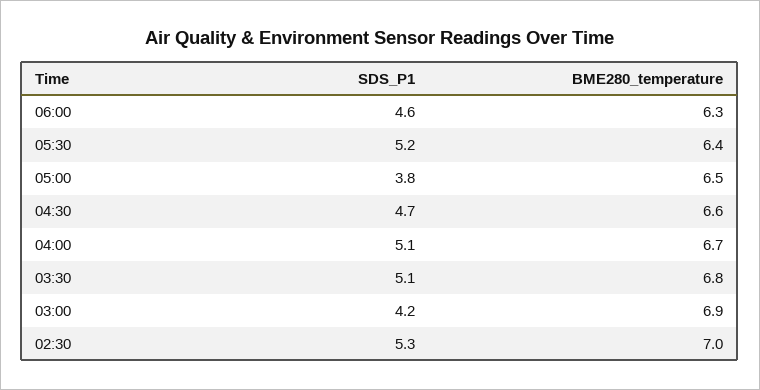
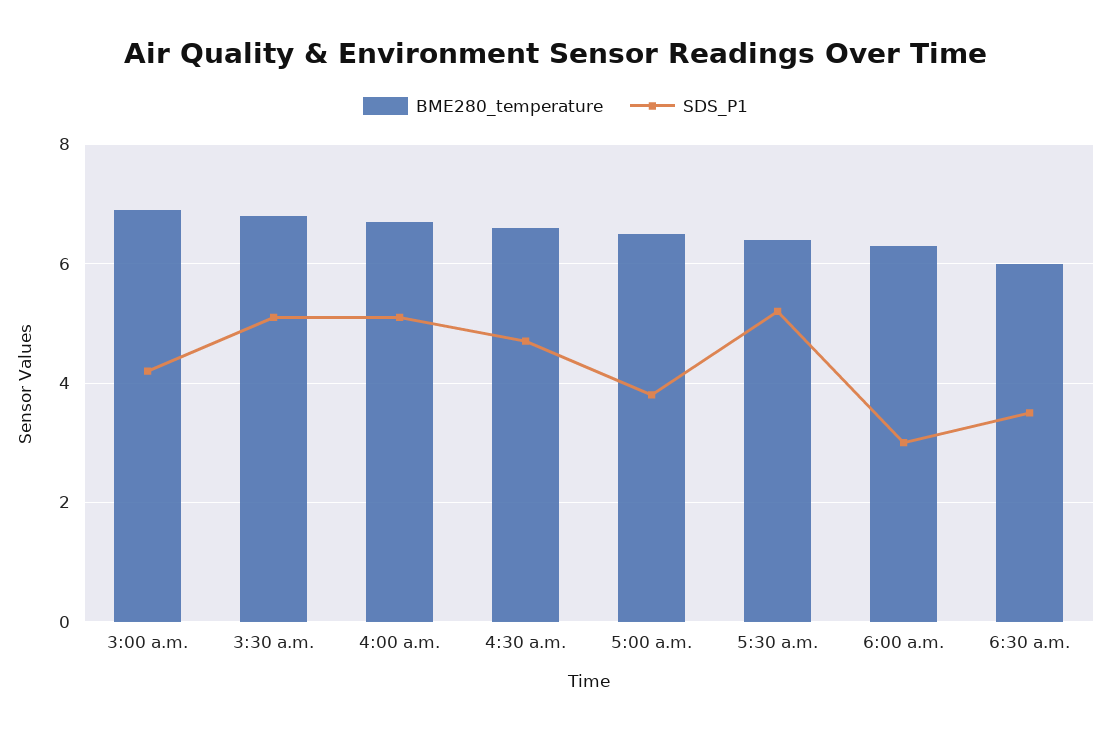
SDS_P1, 06:00: 4.6 -> 3
SDS_P1, 02:30: 5.3 -> none
BME280_temperature, 02:30: 7 -> none
BME280_temperature, 6:30 a.m.: none -> 6
SDS_P1, 6:30 a.m.: none -> 3.5

